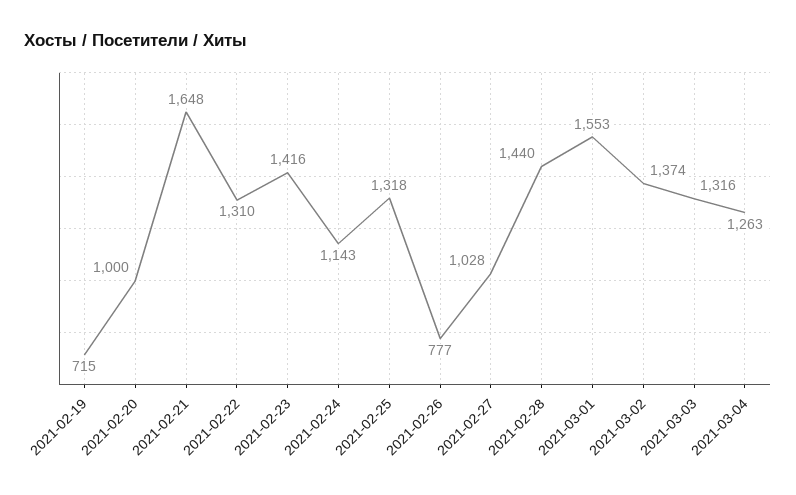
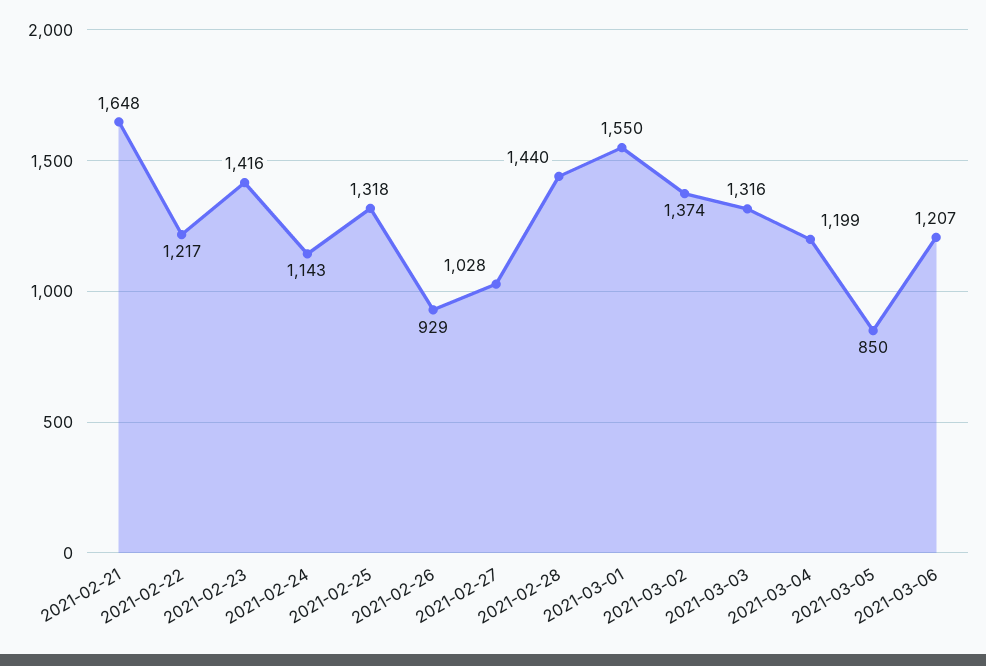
2021-02-19: 715 -> none
2021-02-20: 1000 -> none
2021-02-22: 1310 -> 1217
2021-02-26: 777 -> 929
2021-03-01: 1553 -> 1550
2021-03-04: 1263 -> 1199
2021-03-05: none -> 850
2021-03-06: none -> 1207

